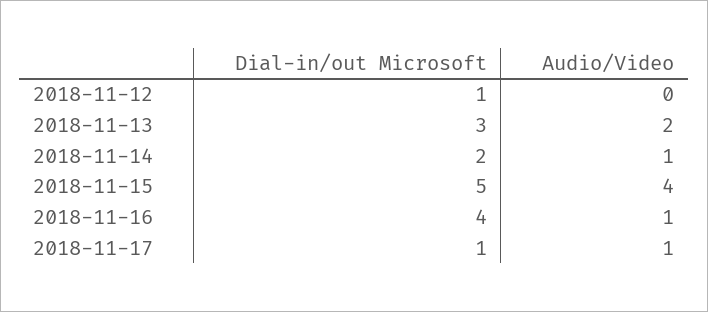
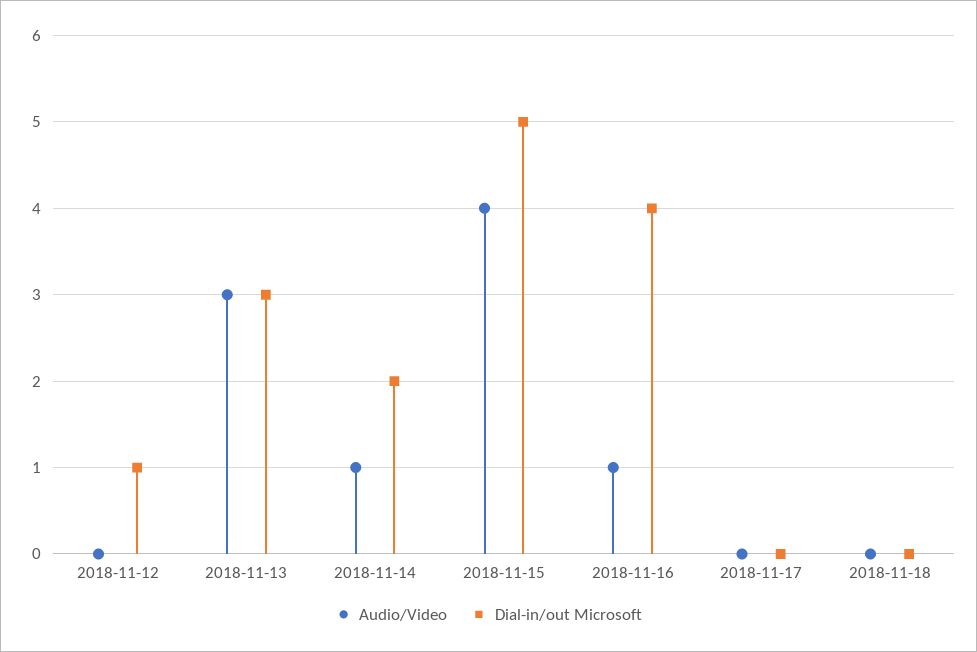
Audio/Video, 2018-11-13: 2 -> 3
Dial-in/out Microsoft, 2018-11-17: 1 -> 0
Audio/Video, 2018-11-17: 1 -> 0
Audio/Video, 2018-11-18: none -> 0
Dial-in/out Microsoft, 2018-11-18: none -> 0

